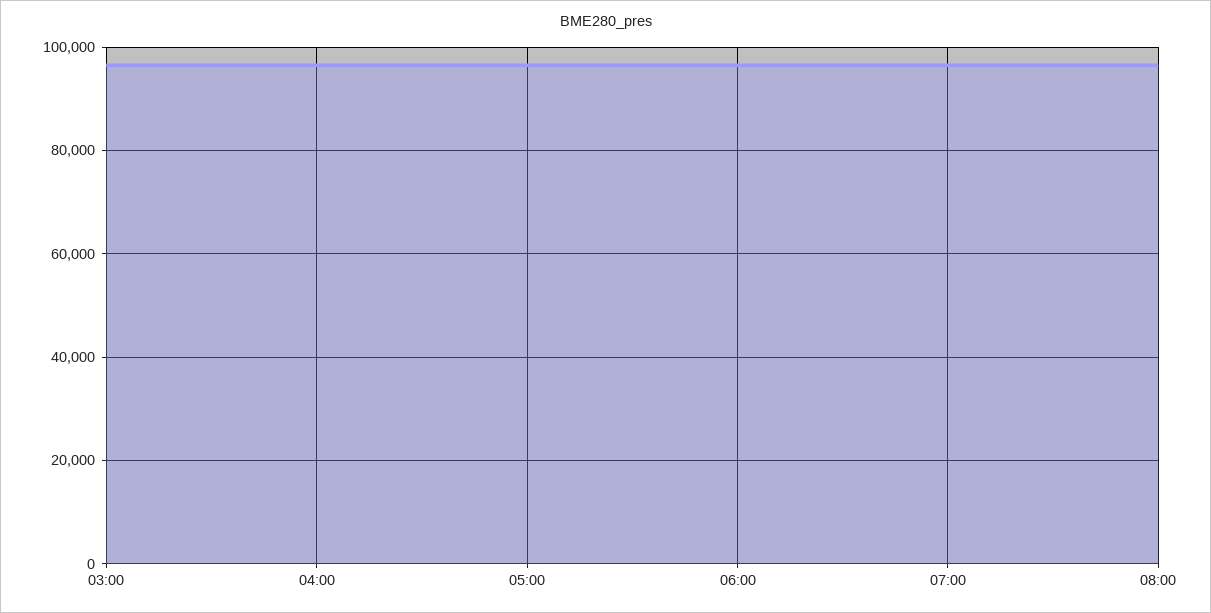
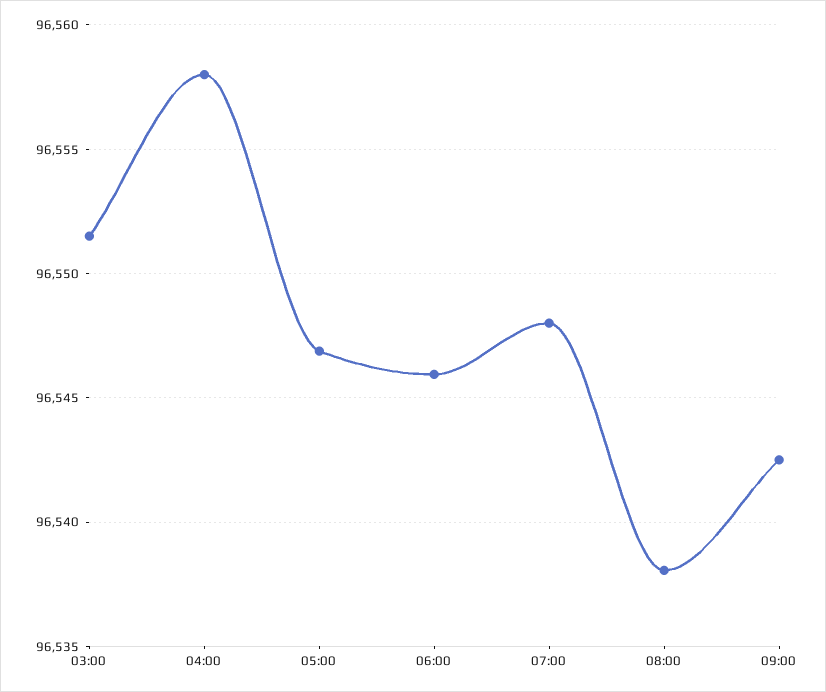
09:00: none -> 96542.5

